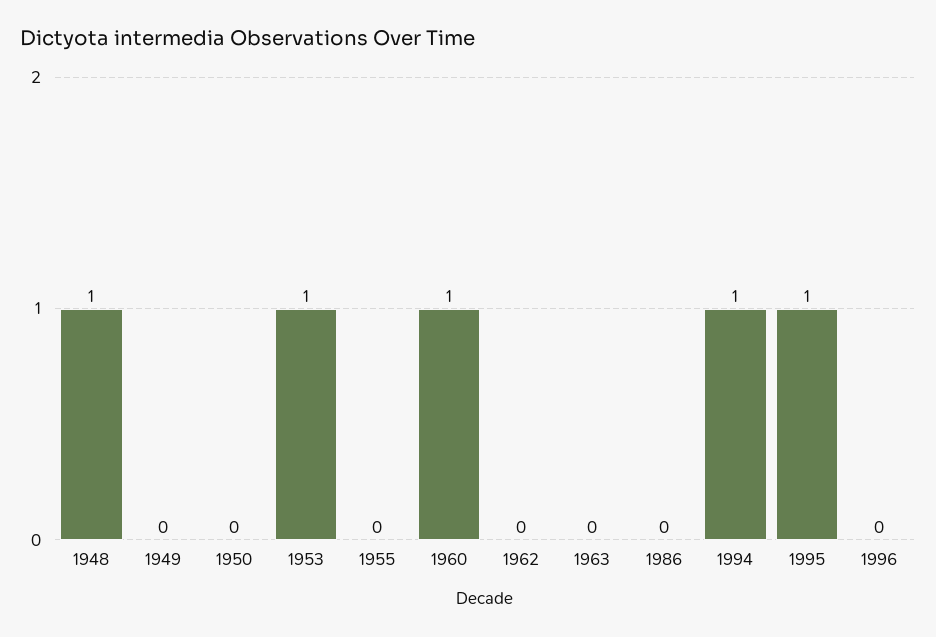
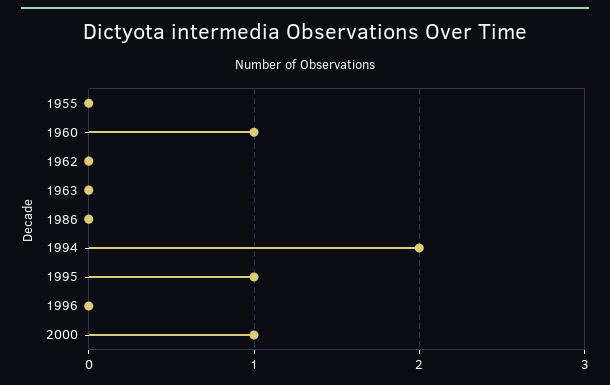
1948: 1 -> none
1949: 0 -> none
1950: 0 -> none
1953: 1 -> none
1994: 1 -> 2
2000: none -> 1

